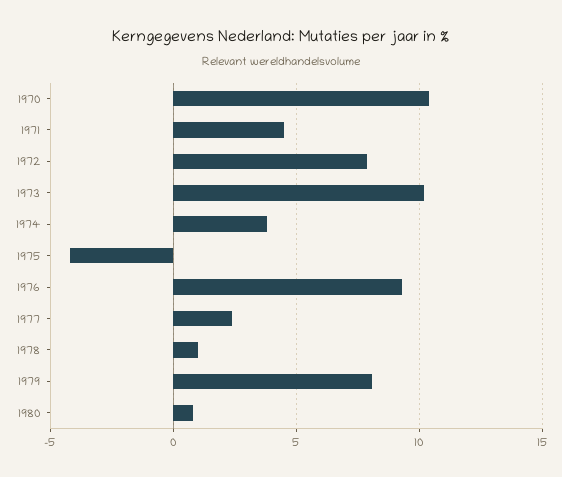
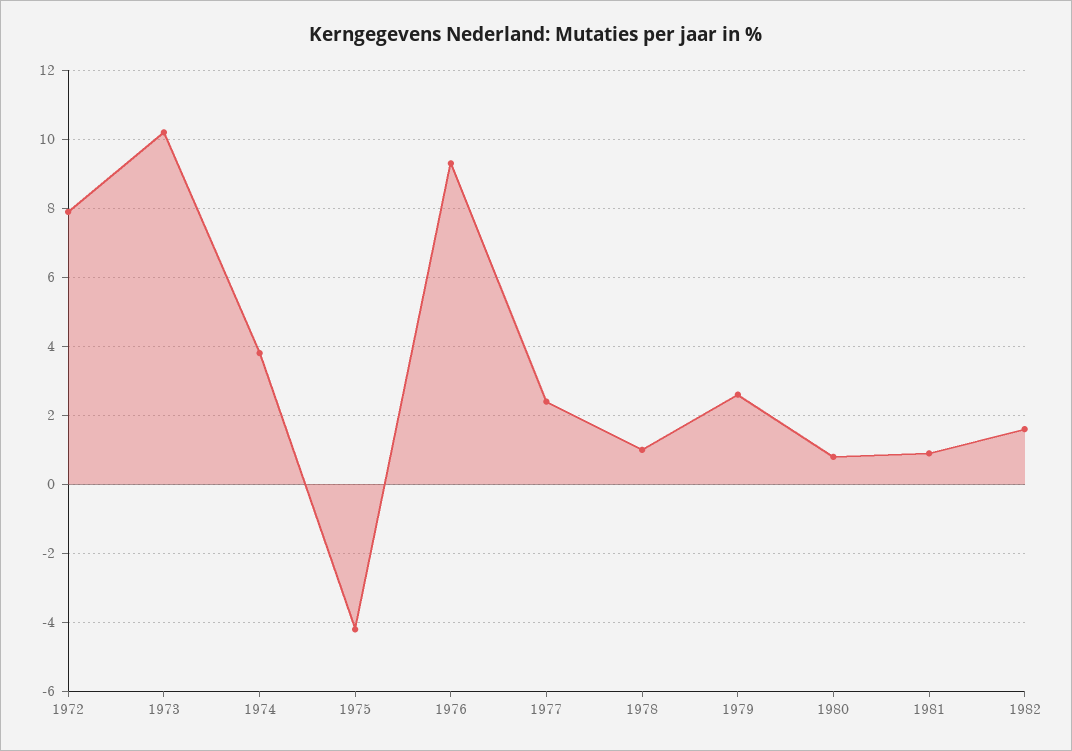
1970: 10.5 -> none
1971: 4.5 -> none
1979: 8 -> 2.5
1981: none -> 1
1982: none -> 1.5

